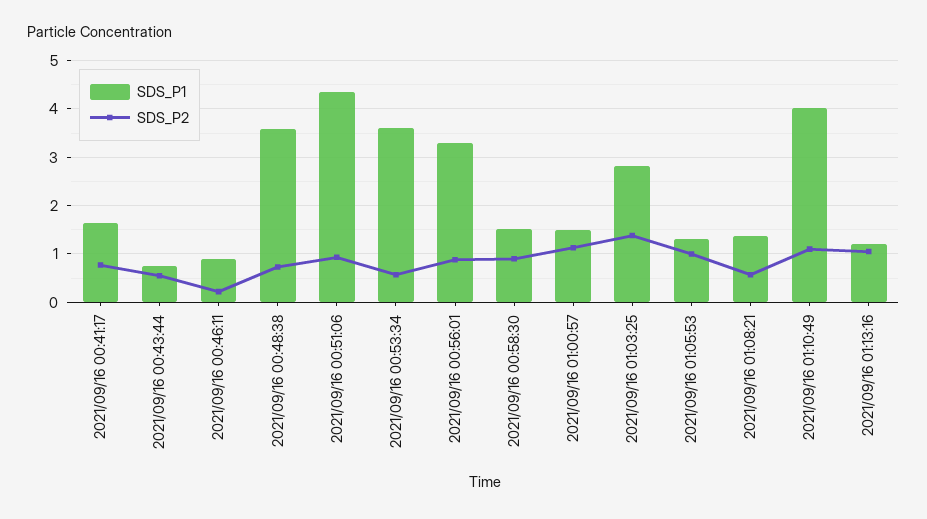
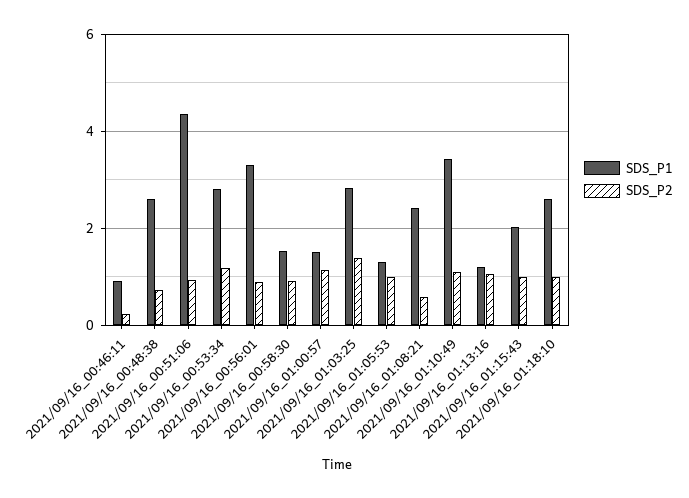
SDS_P1, 2021/09/16 00:41:17: 1.6 -> none
SDS_P2, 2021/09/16 00:41:17: 0.8 -> none
SDS_P1, 2021/09/16 00:43:44: 0.8 -> none
SDS_P2, 2021/09/16 00:43:44: 0.6 -> none
SDS_P1, 2021/09/16 00:48:38: 3.6 -> 2.6
SDS_P1, 2021/09/16 00:53:34: 3.6 -> 2.8
SDS_P2, 2021/09/16 00:53:34: 0.6 -> 1.2
SDS_P1, 2021/09/16 01:08:21: 1.4 -> 2.4
SDS_P1, 2021/09/16 01:10:49: 4 -> 3.4
SDS_P1, 2021/09/16_01:15:43: none -> 2
SDS_P2, 2021/09/16_01:15:43: none -> 1
SDS_P1, 2021/09/16_01:18:10: none -> 2.6
SDS_P2, 2021/09/16_01:18:10: none -> 1

